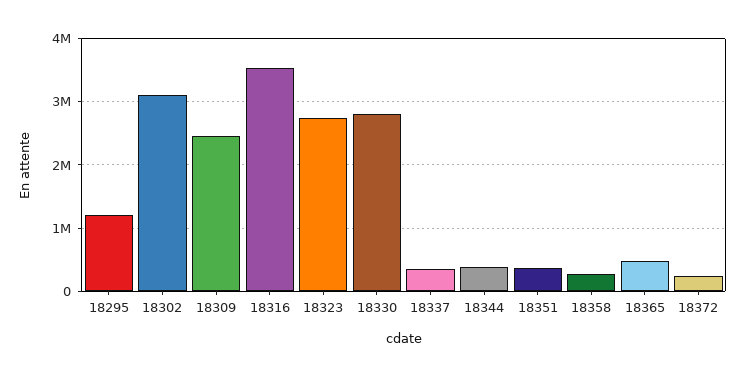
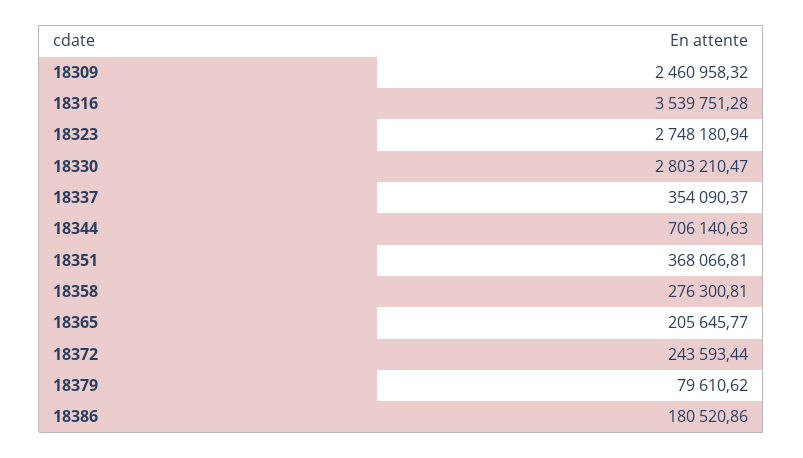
18295: 1200000 -> none
18302: 3100000 -> none
18344: 400000 -> 706140.63
18365: 500000 -> 205645.77
18379: none -> 79610.62
18386: none -> 180520.86

